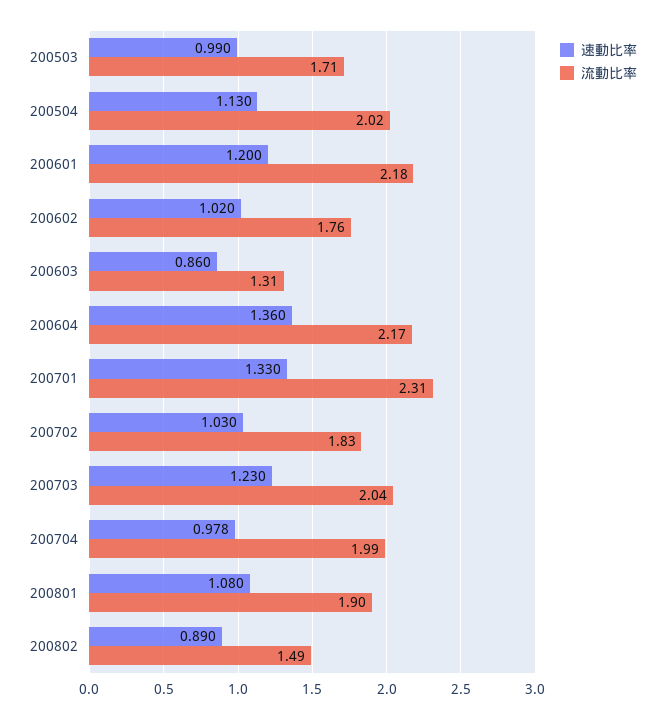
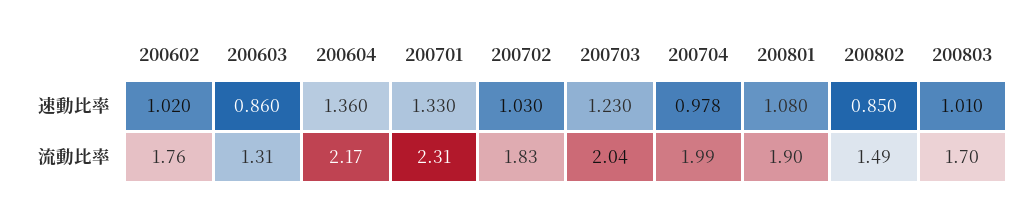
速動比率, 200503: 0.99 -> none
流動比率, 200503: 1.71 -> none
速動比率, 200504: 1.13 -> none
流動比率, 200504: 2.02 -> none
速動比率, 200601: 1.2 -> none
流動比率, 200601: 2.18 -> none
速動比率, 200802: 0.89 -> 0.85
速動比率, 200803: none -> 1.01
流動比率, 200803: none -> 1.7

